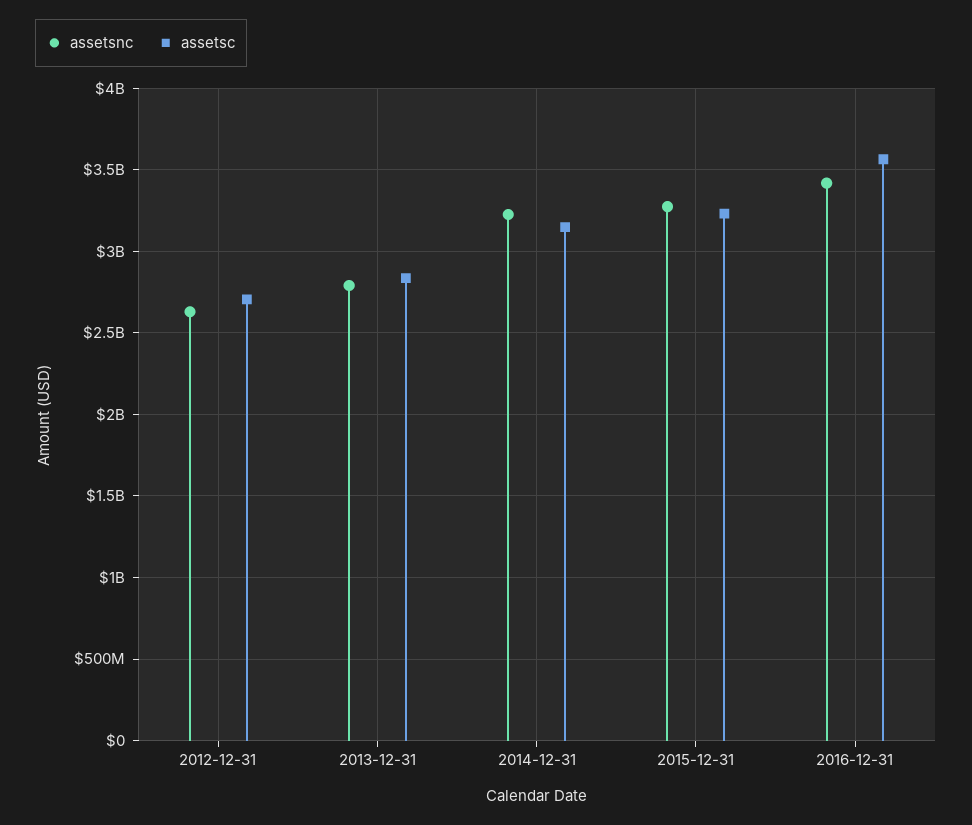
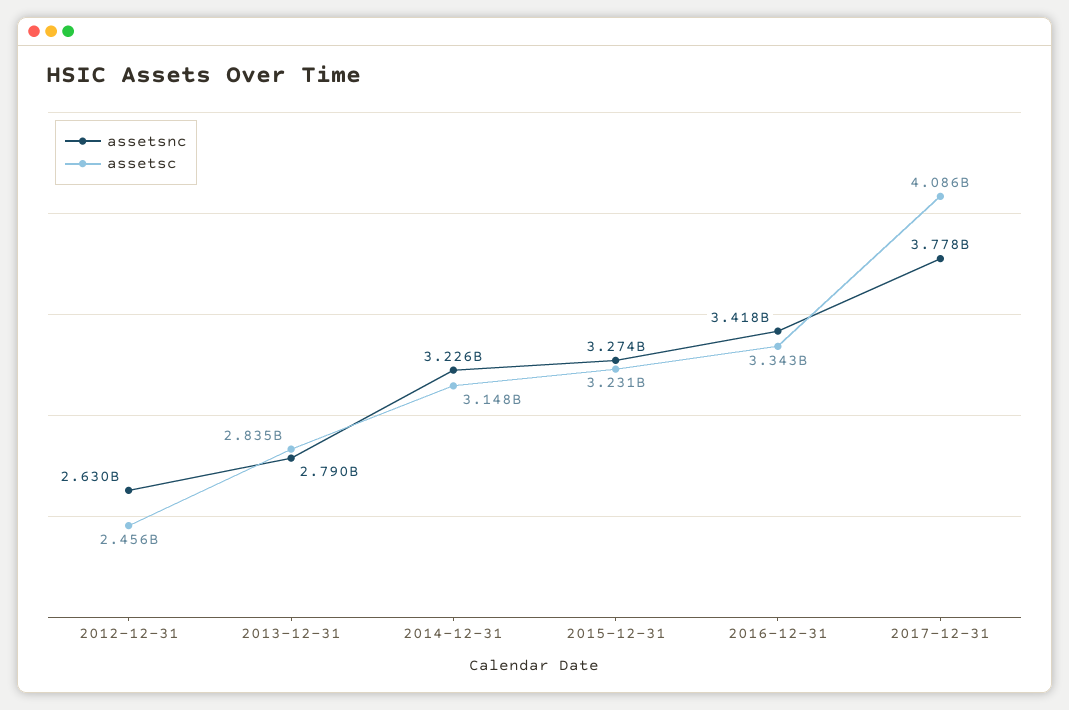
assetsc, 2012-12-31: 2700000000 -> 2456000000
assetsc, 2016-12-31: 3550000000 -> 3343000000
assetsnc, 2017-12-31: none -> 3778000000
assetsc, 2017-12-31: none -> 4086000000

